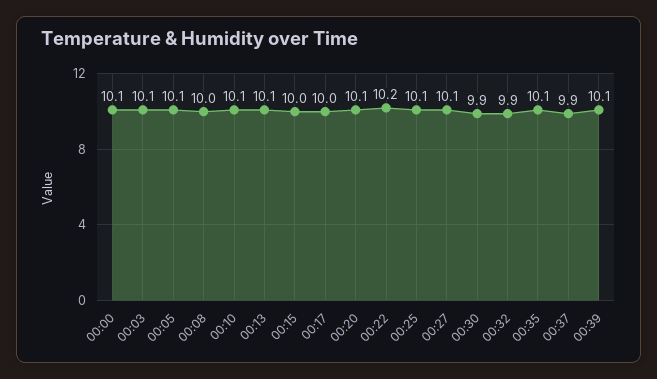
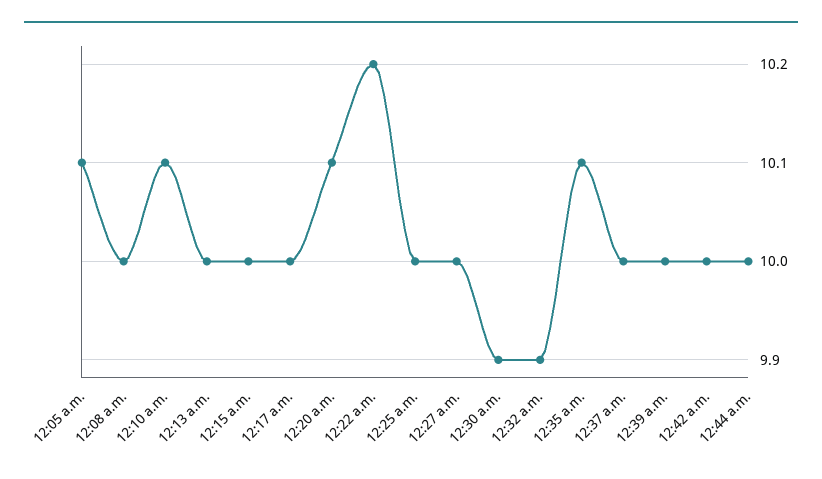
00:00: 10.1 -> none
00:03: 10.1 -> none
00:13: 10.1 -> 10
00:25: 10.1 -> 10
00:27: 10.1 -> 10
00:37: 9.9 -> 10
00:39: 10.1 -> 10
12:42 a.m.: none -> 10
12:44 a.m.: none -> 10

